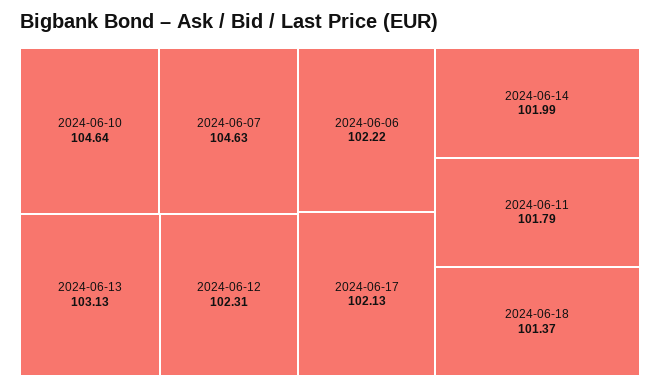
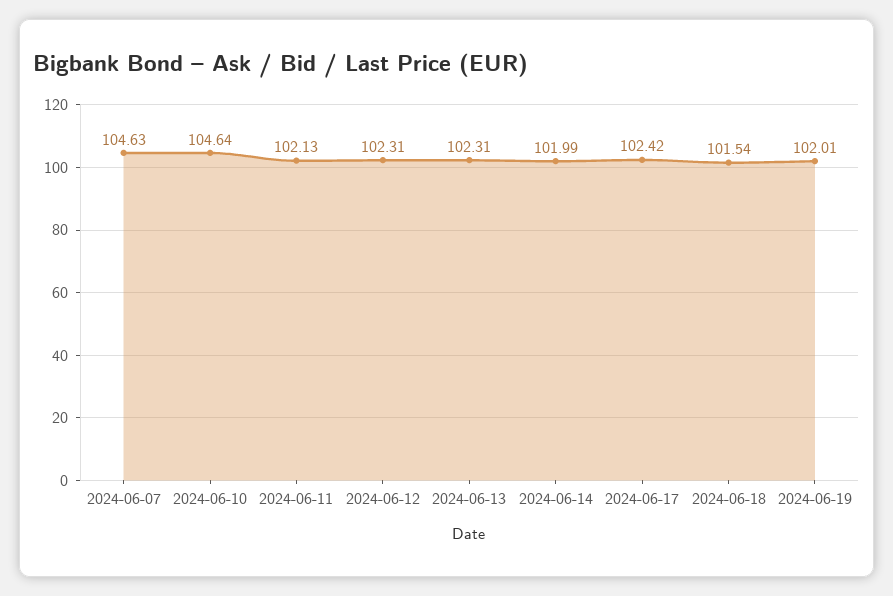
2024-06-13: 103.13 -> 102.31
2024-06-06: 102.22 -> none
2024-06-17: 102.13 -> 102.42
2024-06-11: 101.79 -> 102.13
2024-06-18: 101.37 -> 101.54
2024-06-19: none -> 102.01

